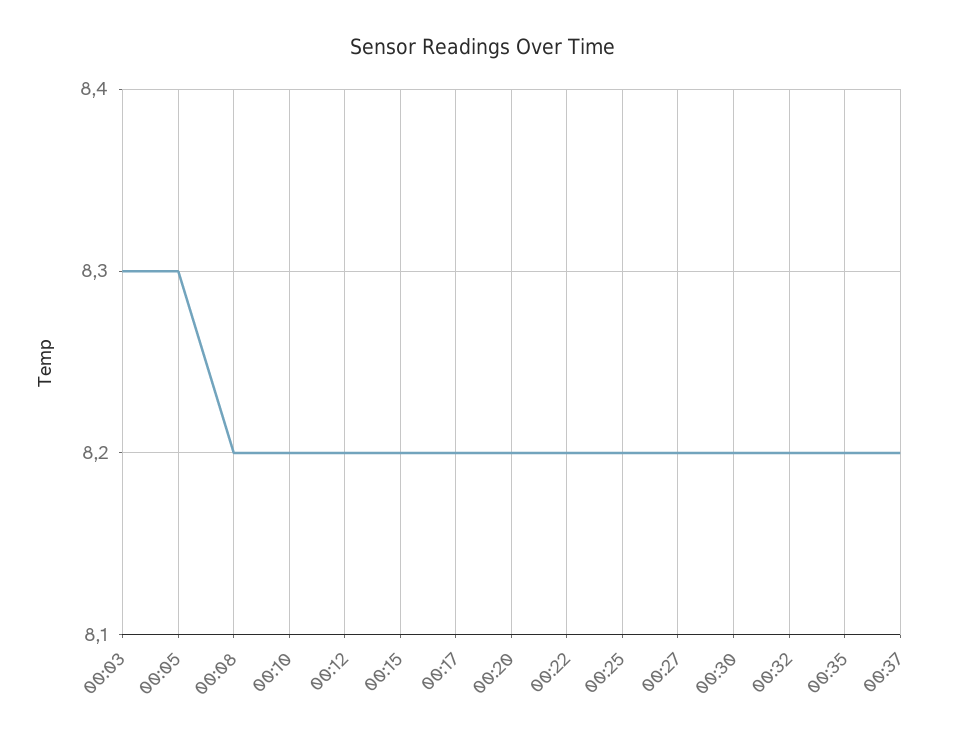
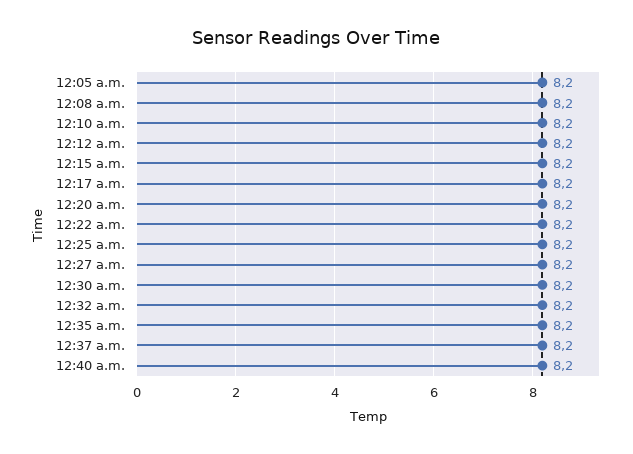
00:03: 8.3 -> none
00:05: 8.3 -> 8.2
12:40 a.m.: none -> 8.2

